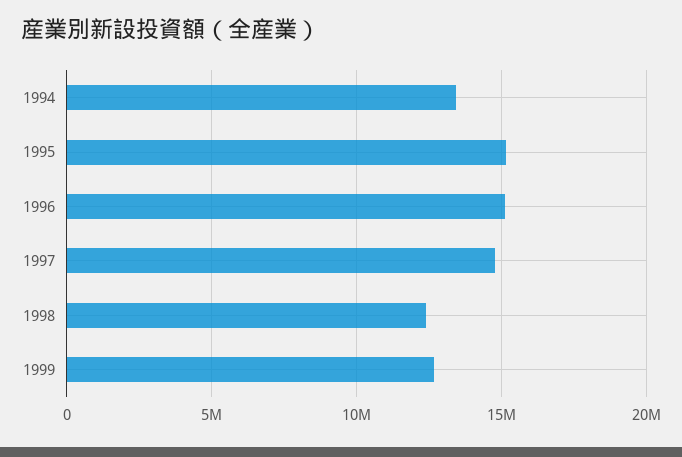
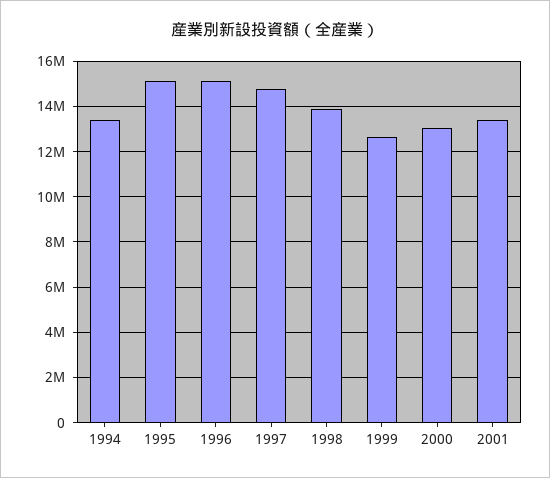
1998: 12500000 -> 14000000
2000: none -> 13000000
2001: none -> 13500000

